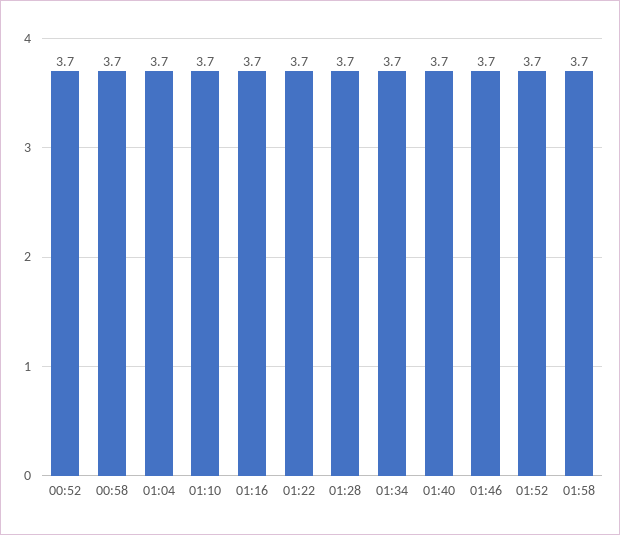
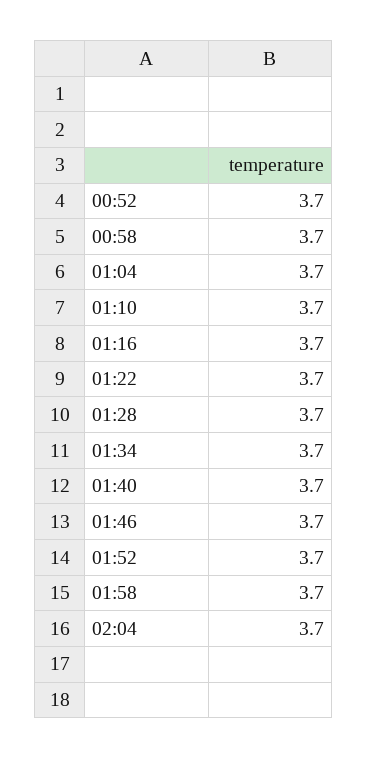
02:04: none -> 3.7

